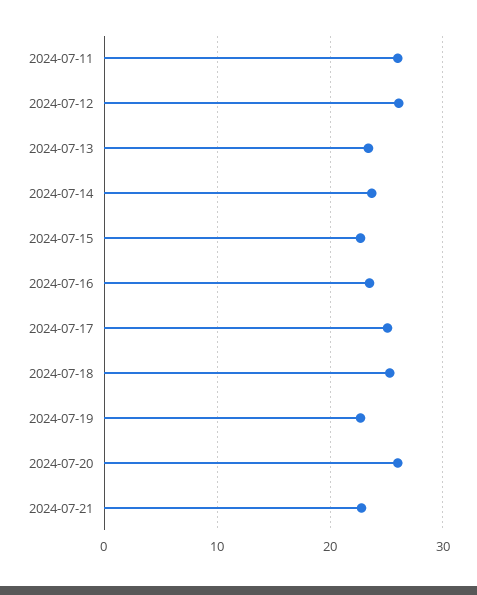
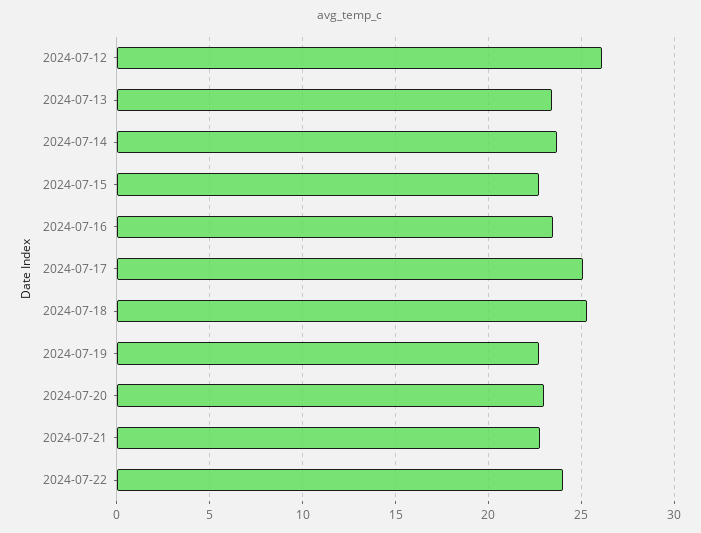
2024-07-11: 26 -> none
2024-07-20: 26 -> 23
2024-07-22: none -> 24

